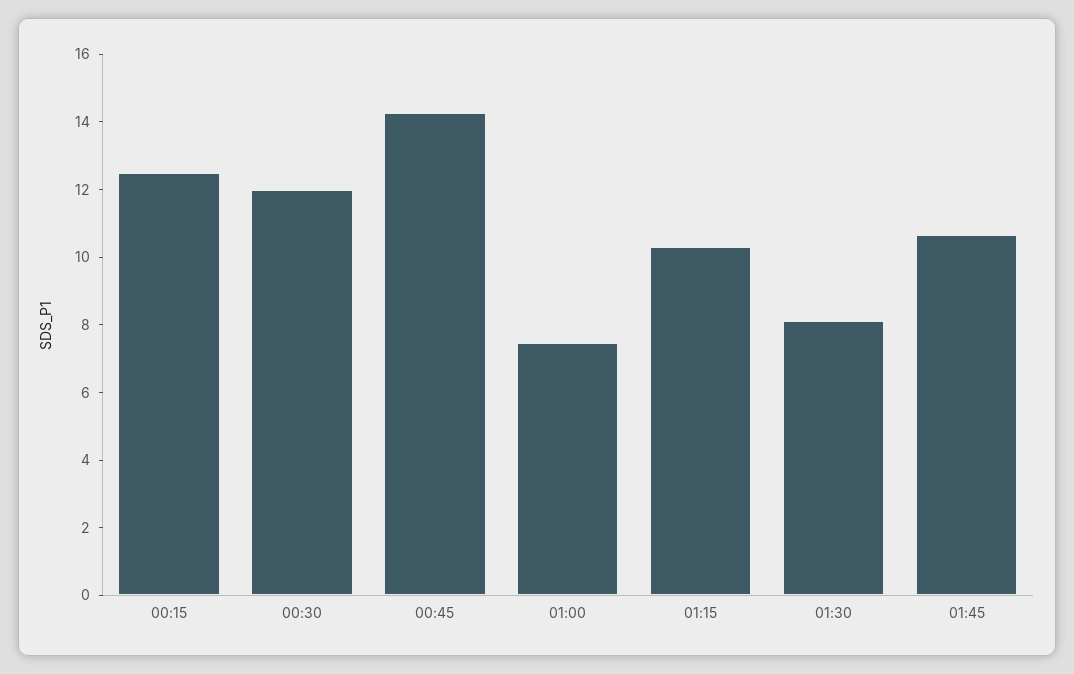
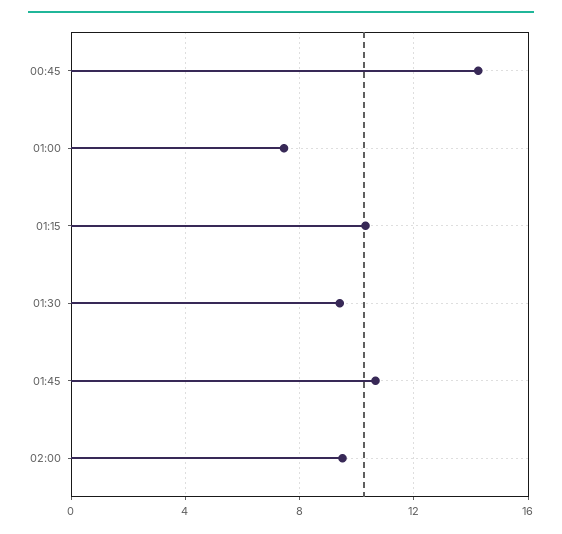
00:15: 12.5 -> none
00:30: 12 -> none
01:30: 8 -> 9.5
02:00: none -> 9.5

